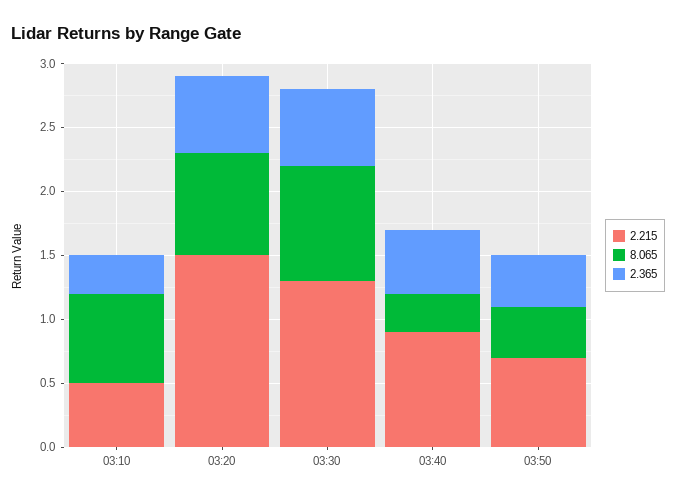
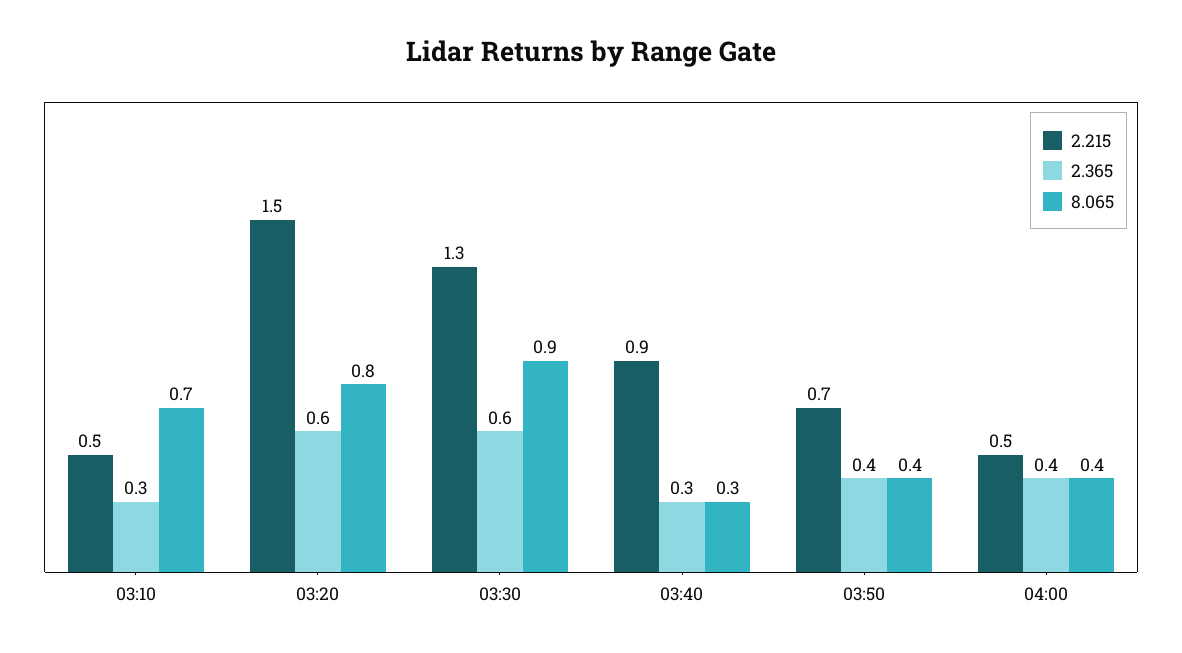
2.365, 03:40: 0.5 -> 0.3
2.215, 04:00: none -> 0.5
2.365, 04:00: none -> 0.4
8.065, 04:00: none -> 0.4

